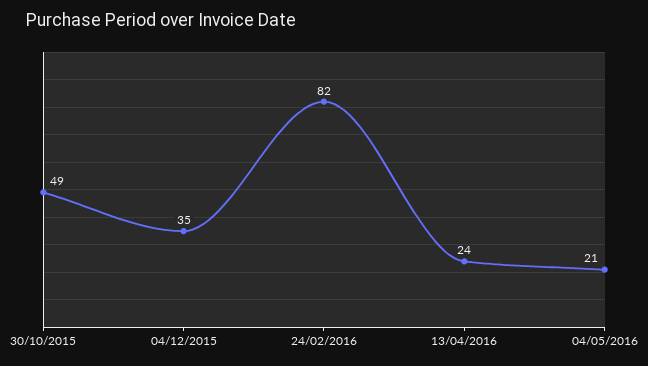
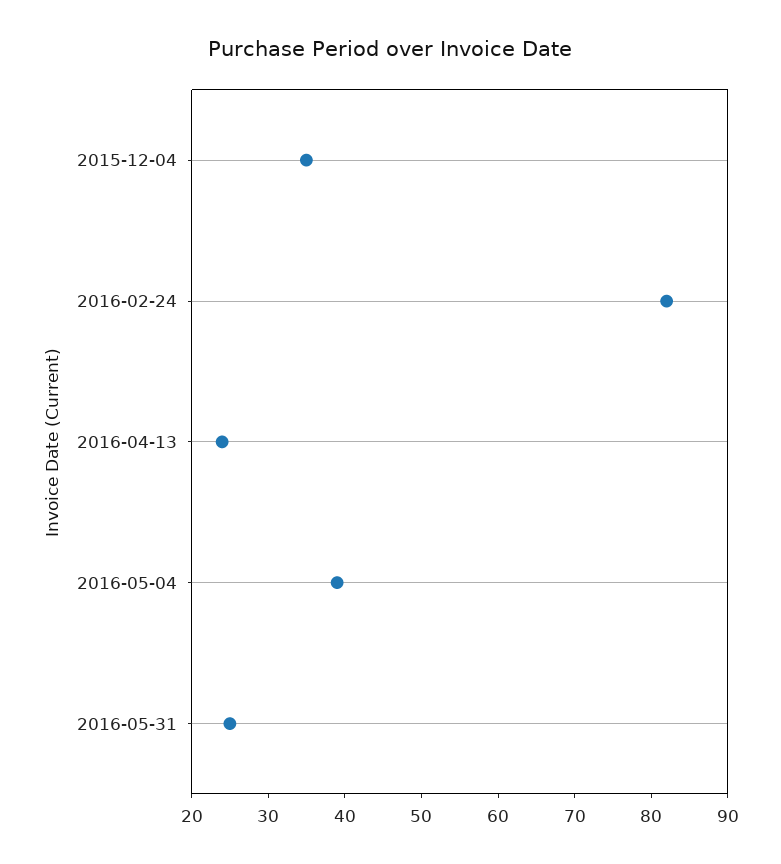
30/10/2015: 49 -> none
04/05/2016: 21 -> 40
2016-05-31: none -> 25

